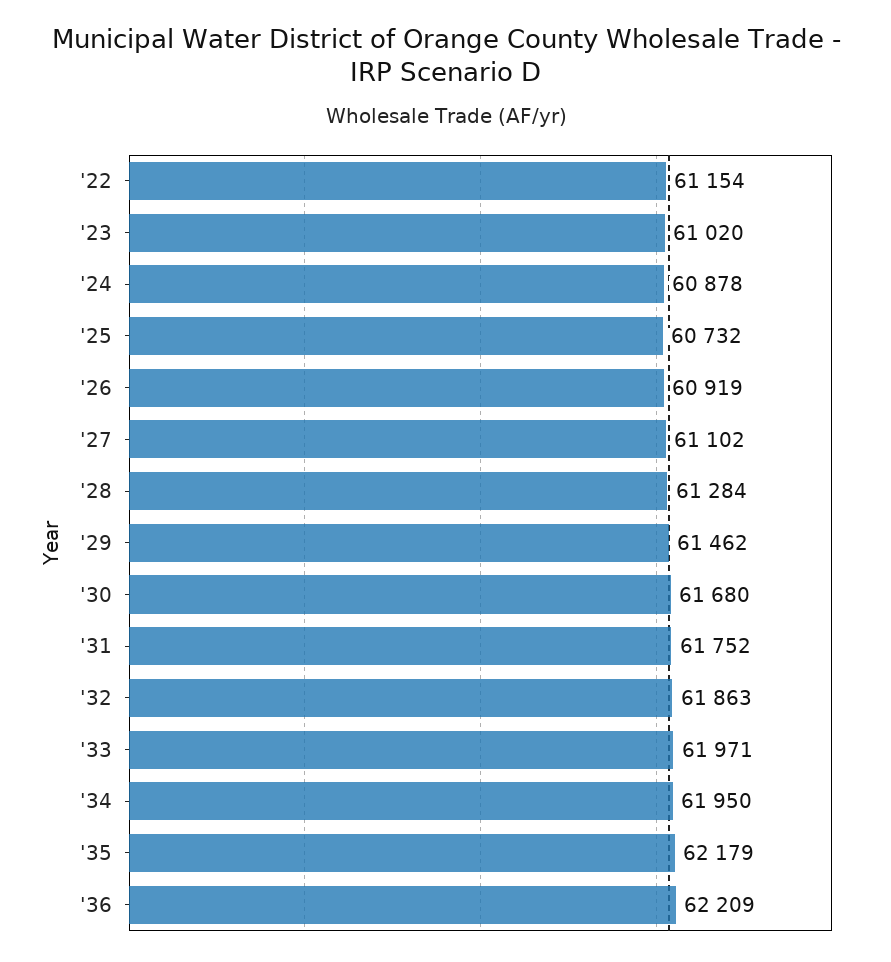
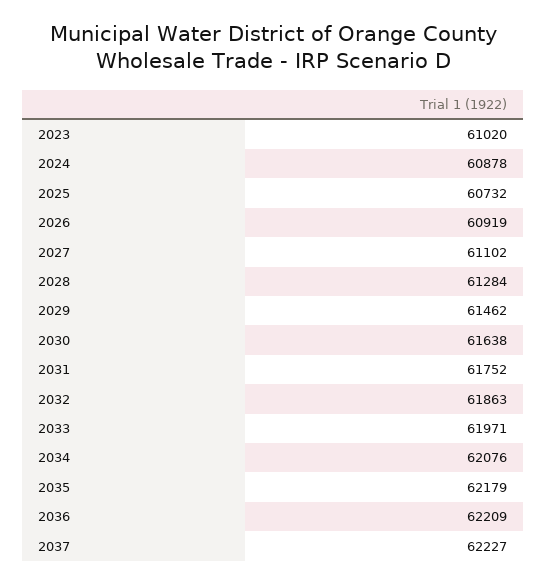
'22: 61154 -> none
'30: 61680 -> 61638
'34: 61950 -> 62076
2037: none -> 62227

